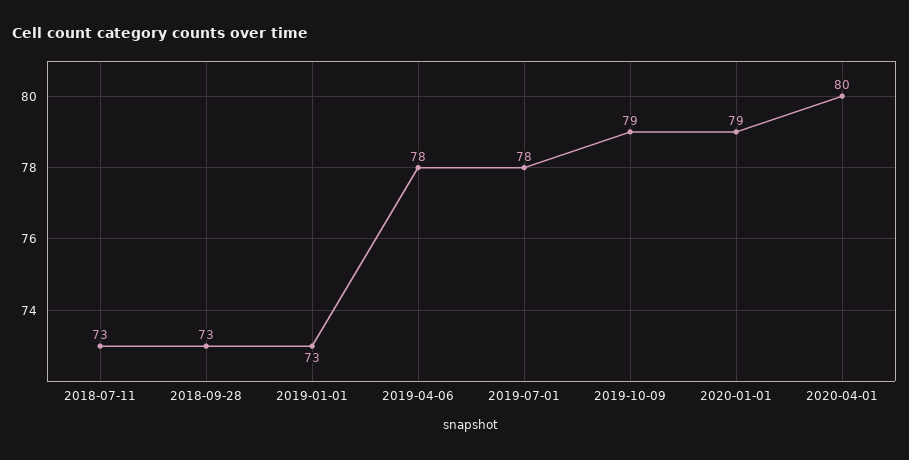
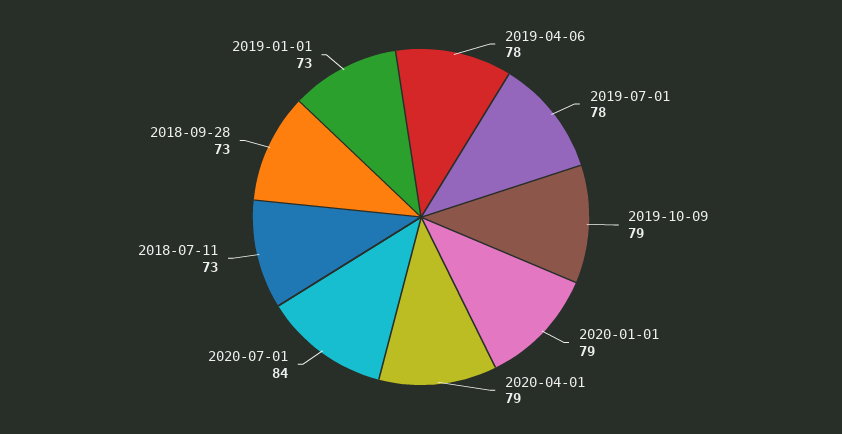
2020-04-01: 80 -> 79
2020-07-01: none -> 84

